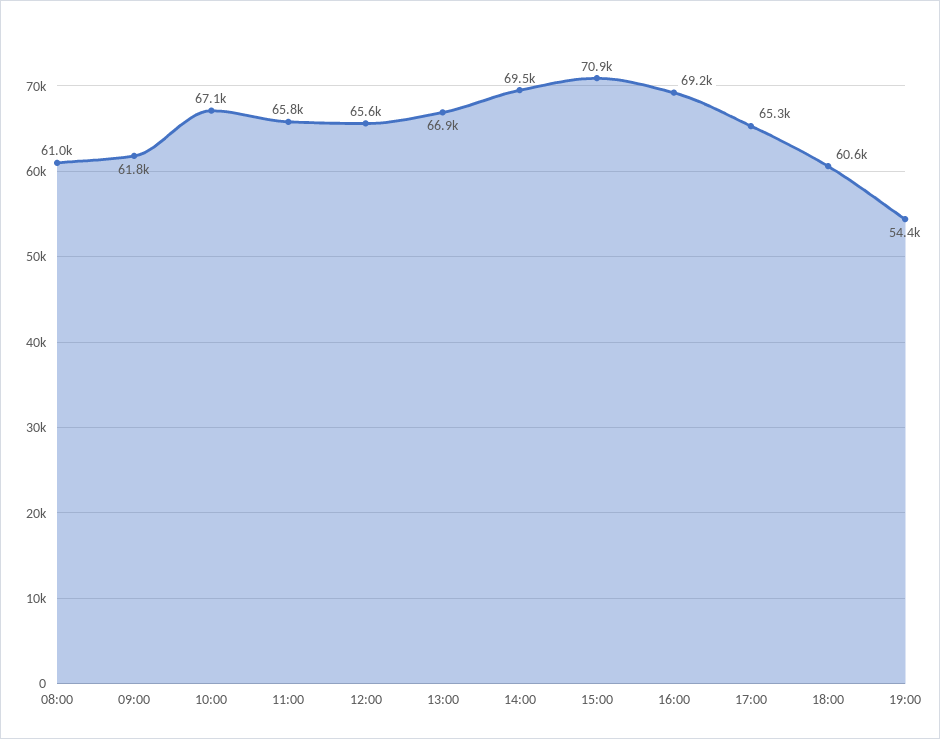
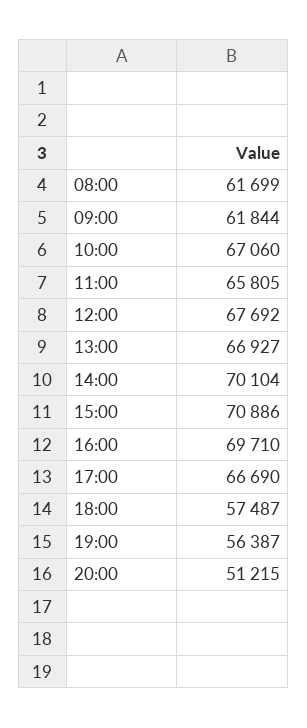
08:00: 61000 -> 61699
12:00: 65600 -> 67692
14:00: 69500 -> 70104
16:00: 69200 -> 69710
17:00: 65300 -> 66690
18:00: 60600 -> 57487
19:00: 54400 -> 56387
20:00: none -> 51215

